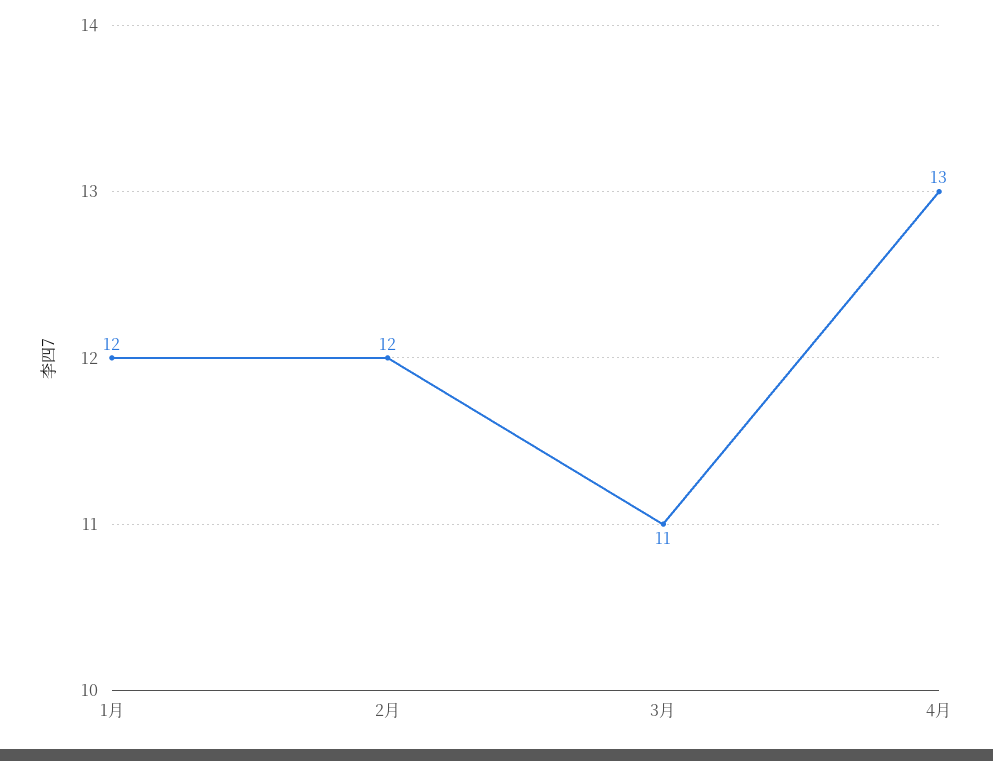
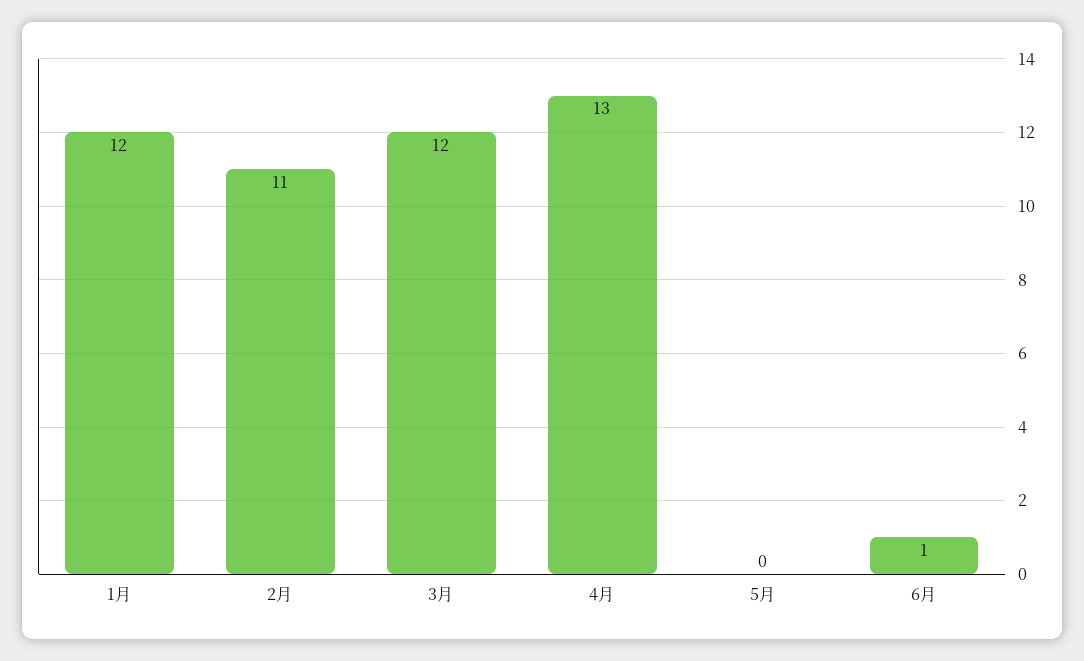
2月: 12 -> 11
3月: 11 -> 12
5月: none -> 0
6月: none -> 1

